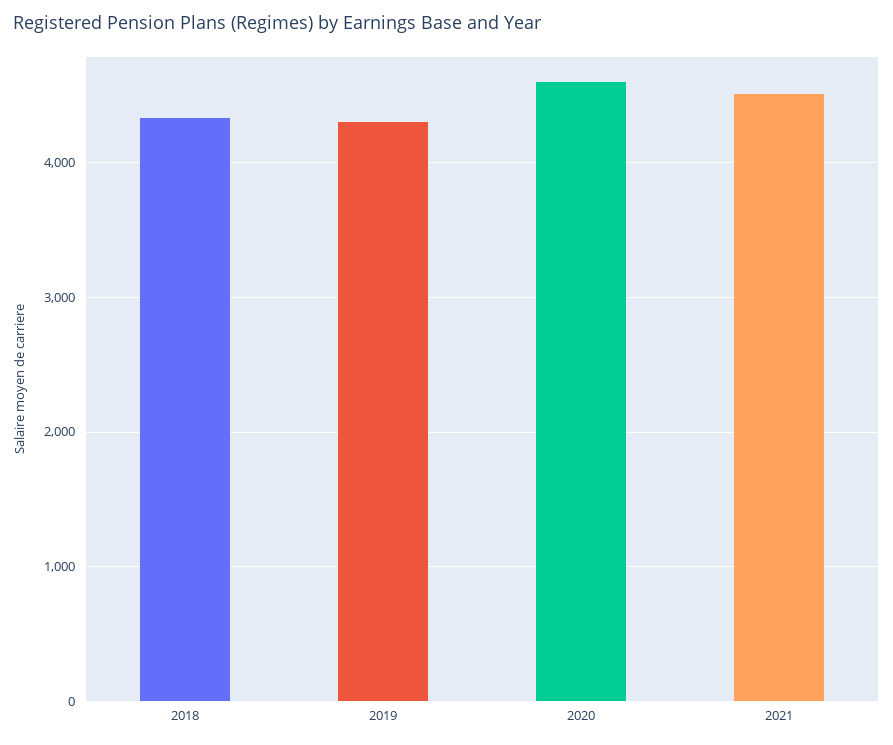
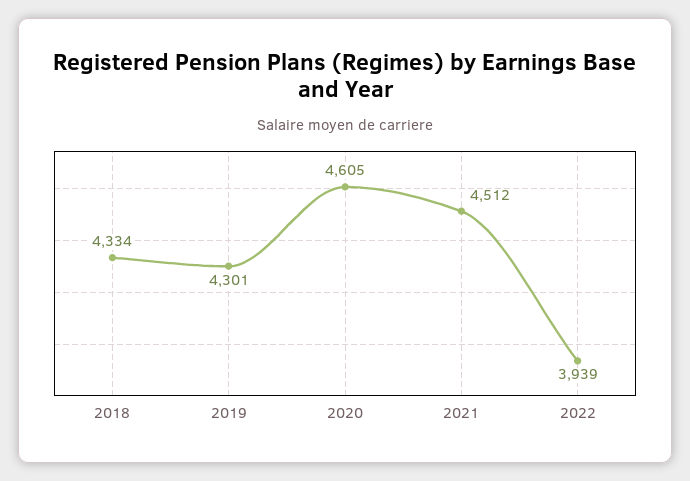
2022: none -> 3939

